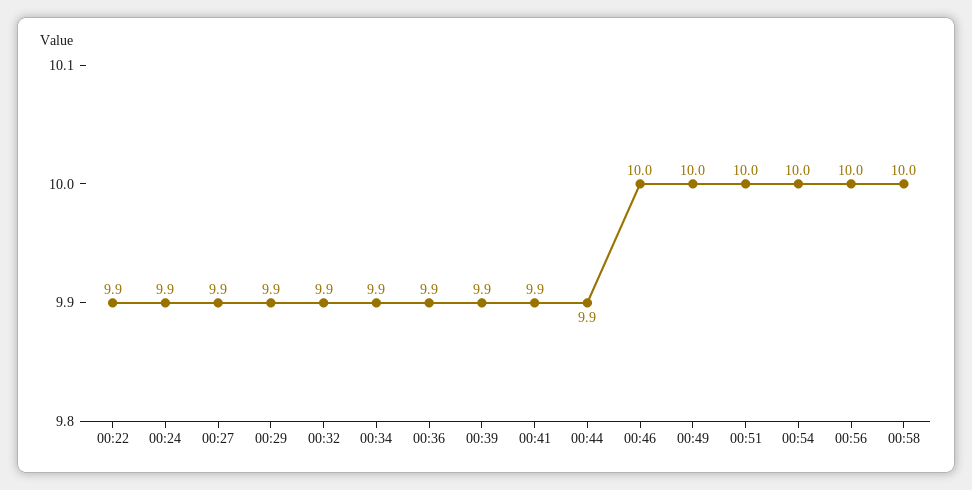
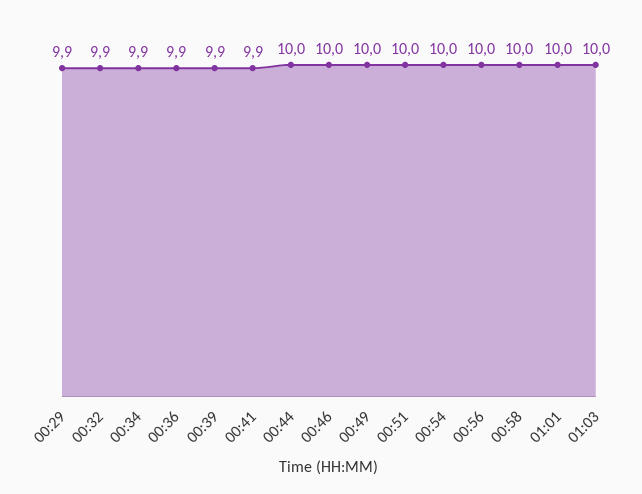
00:22: 9.9 -> none
00:24: 9.9 -> none
00:27: 9.9 -> none
00:44: 9.9 -> 10
01:01: none -> 10
01:03: none -> 10

